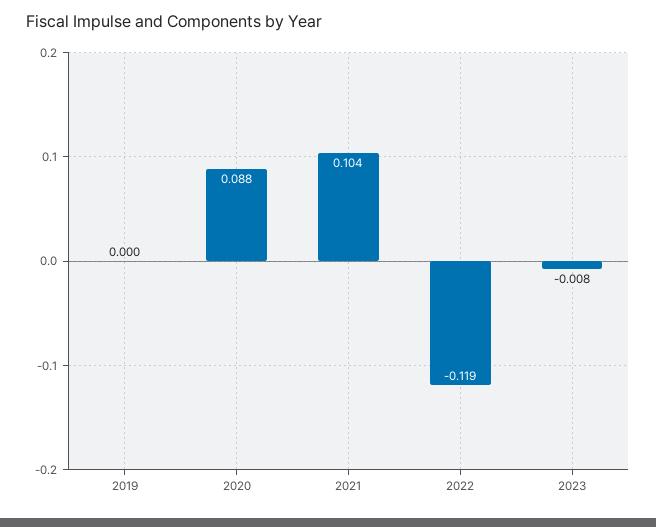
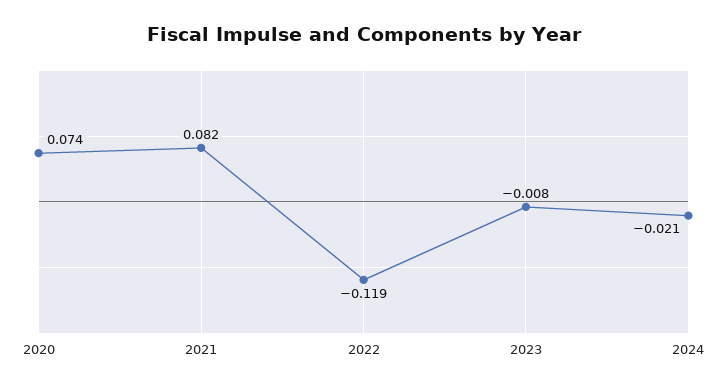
2019: 0 -> none
2020: 0.088 -> 0.074
2021: 0.104 -> 0.082
2024: none -> -0.021

